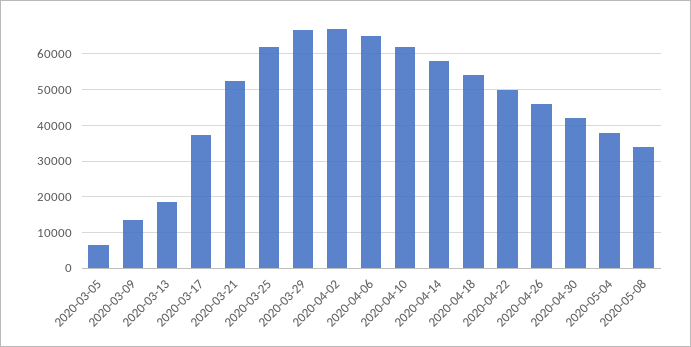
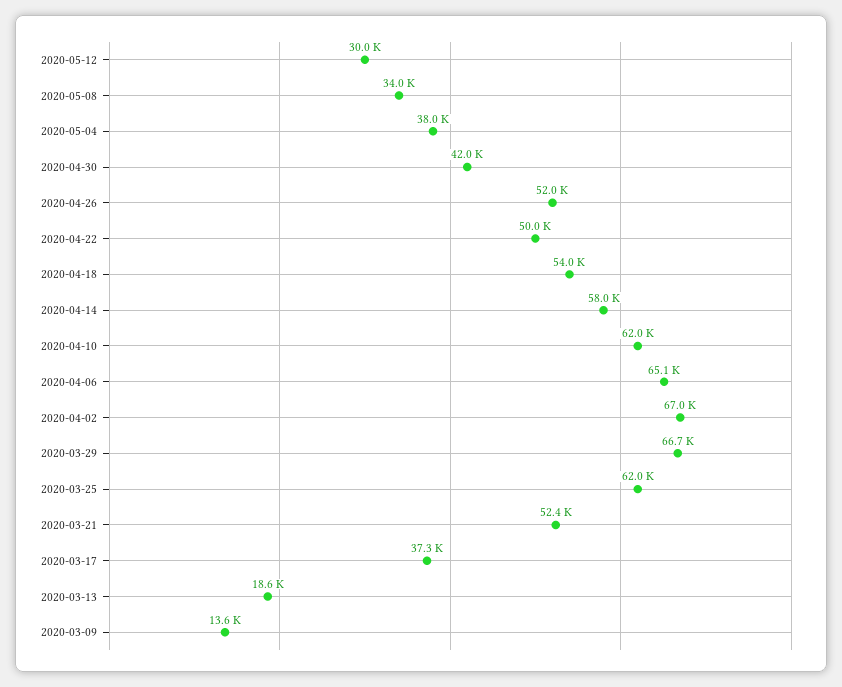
2020-03-05: 6000 -> none
2020-04-26: 46000 -> 52000
2020-05-12: none -> 30000

